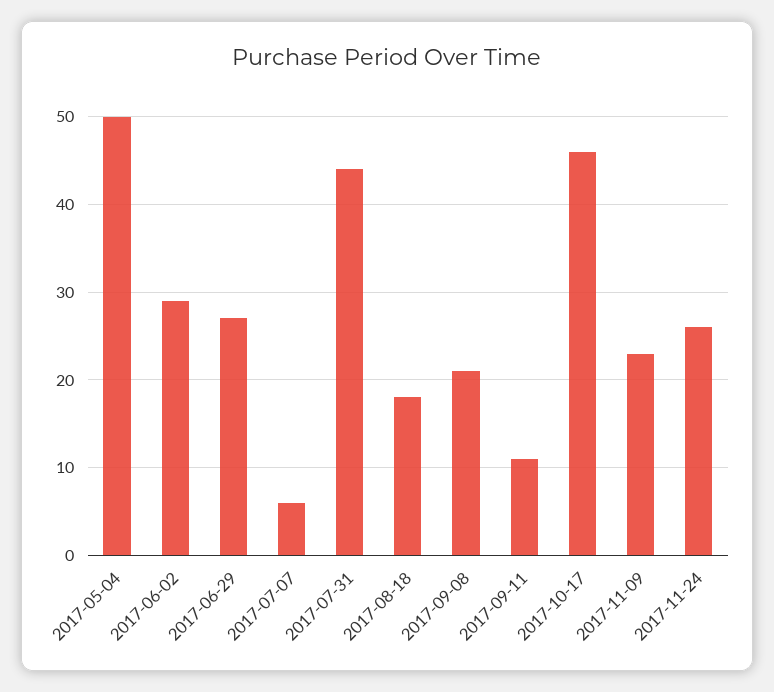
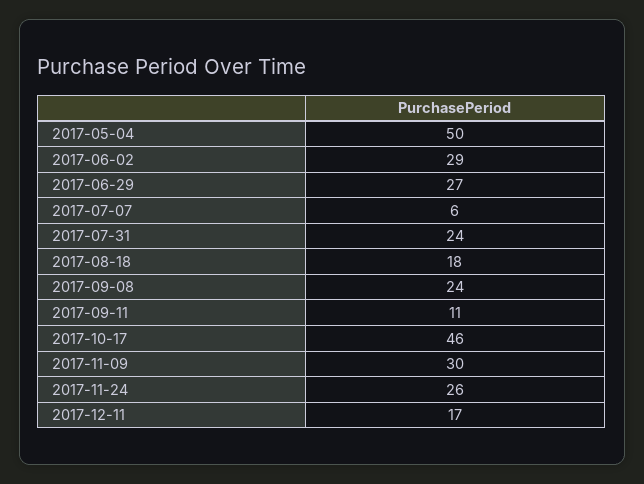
2017-07-31: 44 -> 24
2017-09-08: 21 -> 24
2017-11-09: 23 -> 30
2017-12-11: none -> 17

